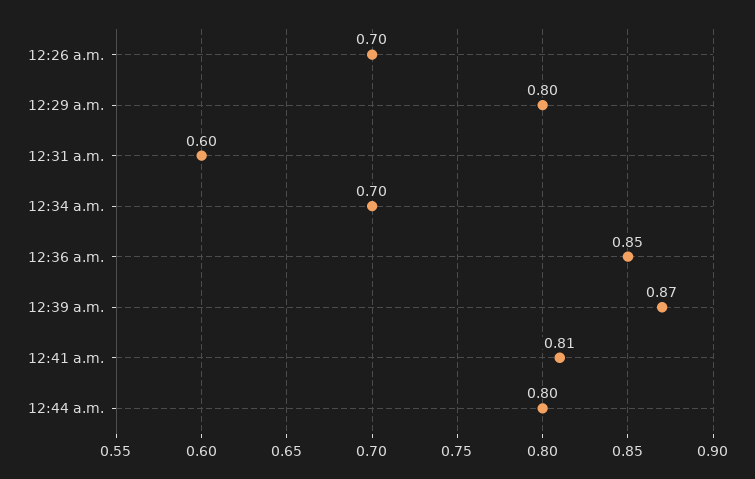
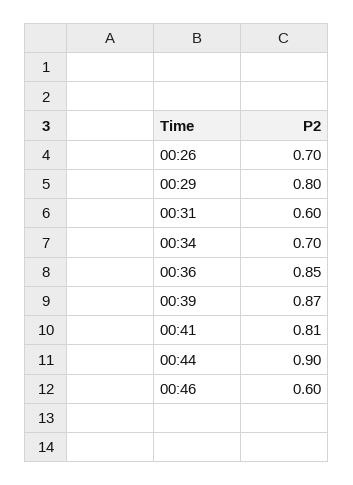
12:44 a.m.: 0.8 -> 0.9
00:46: none -> 0.6

